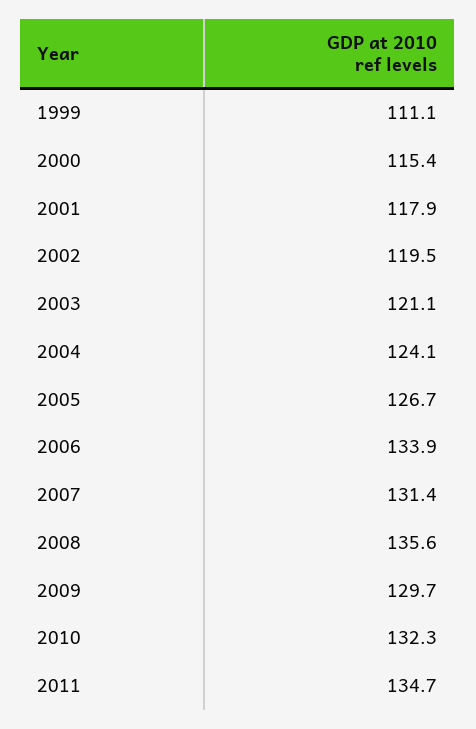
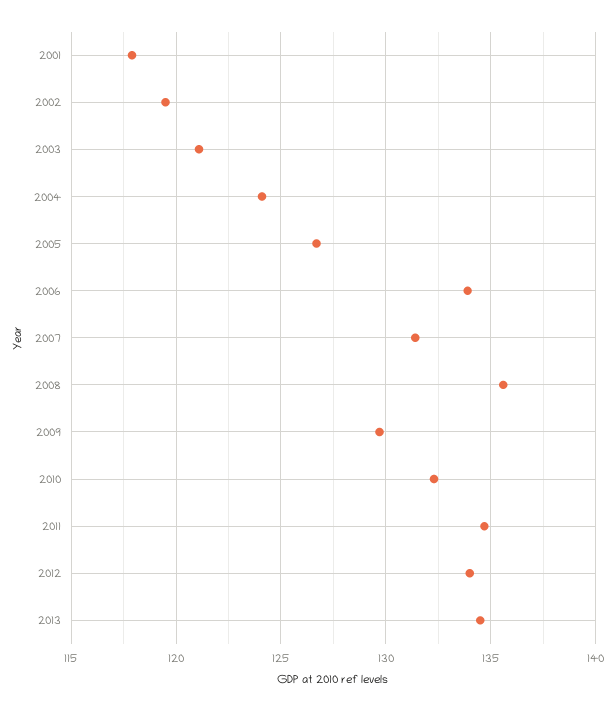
1999: 111.1 -> none
2000: 115.4 -> none
2012: none -> 134
2013: none -> 134.5

